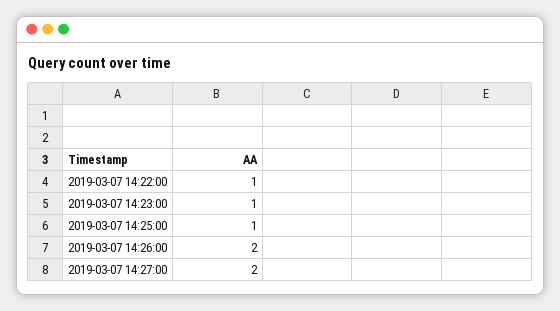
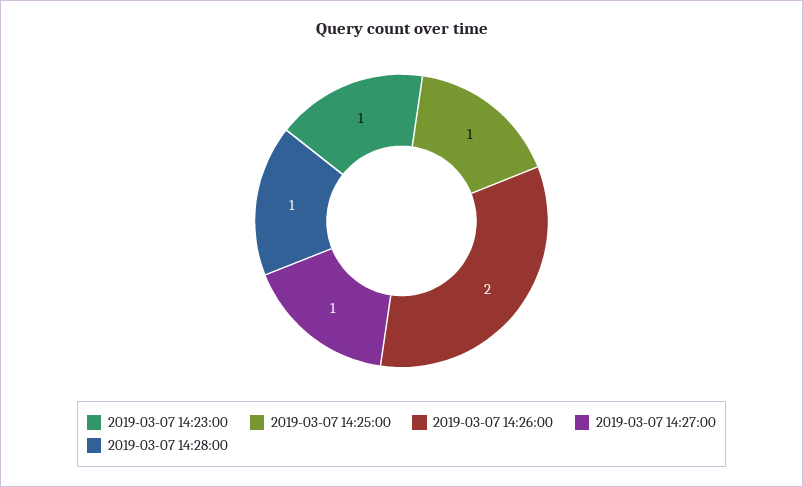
2019-03-07 14:22:00: 1 -> none
2019-03-07 14:27:00: 2 -> 1
2019-03-07 14:28:00: none -> 1

